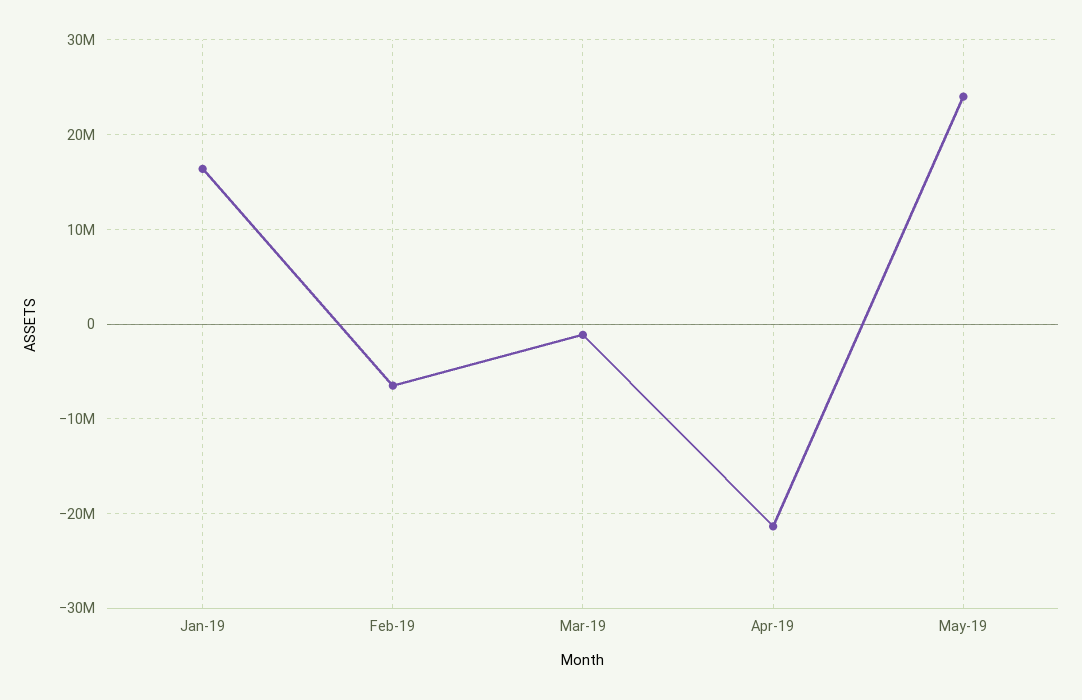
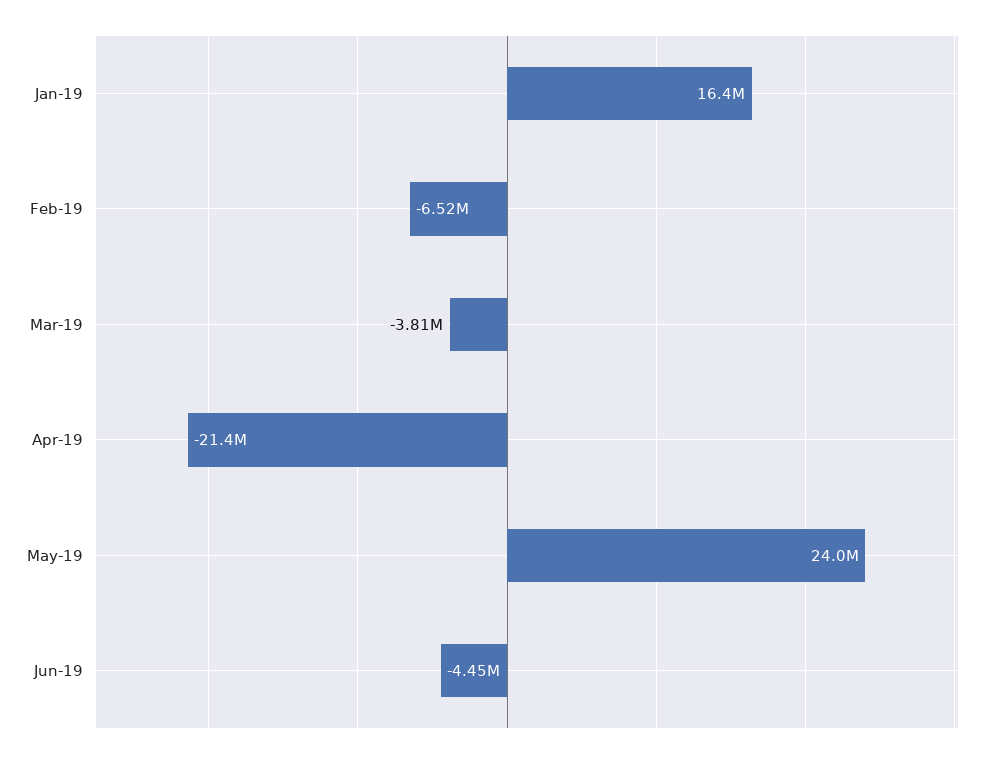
Mar-19: -1000000 -> -3810000
Jun-19: none -> -4450000

